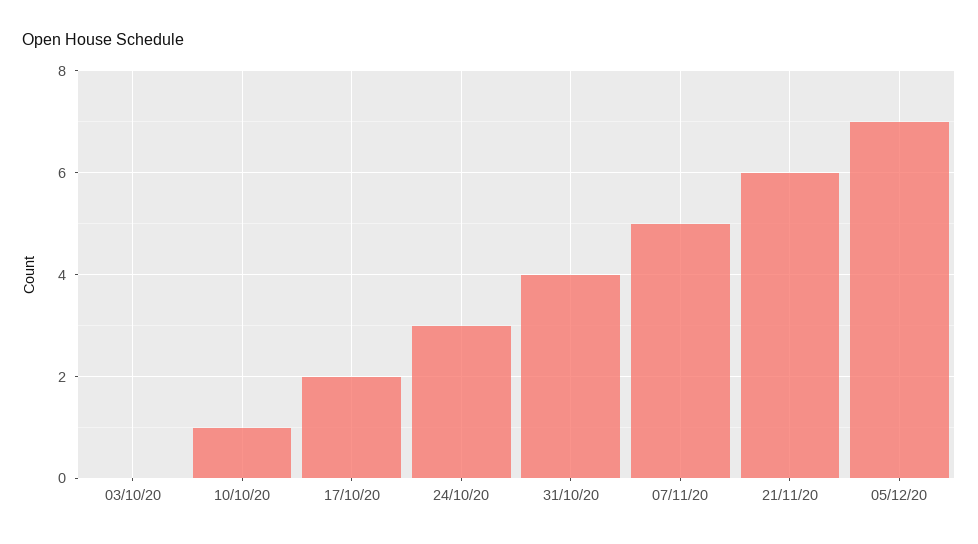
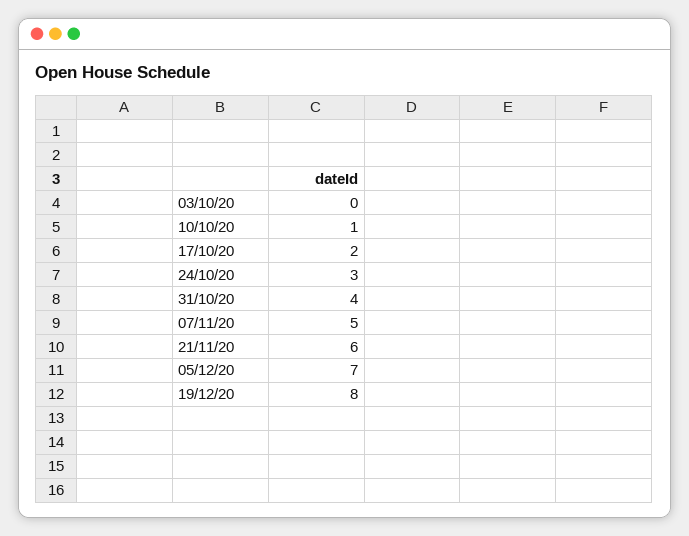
19/12/20: none -> 8

